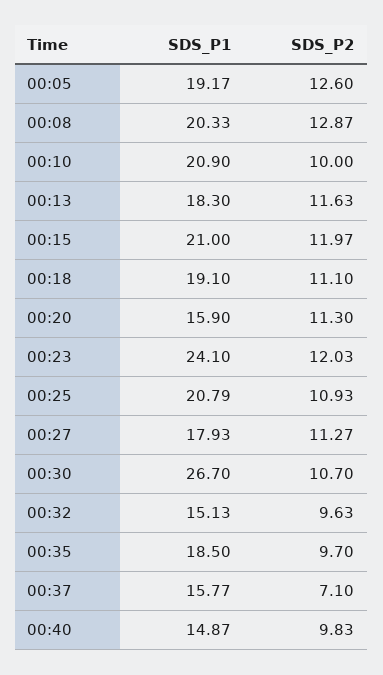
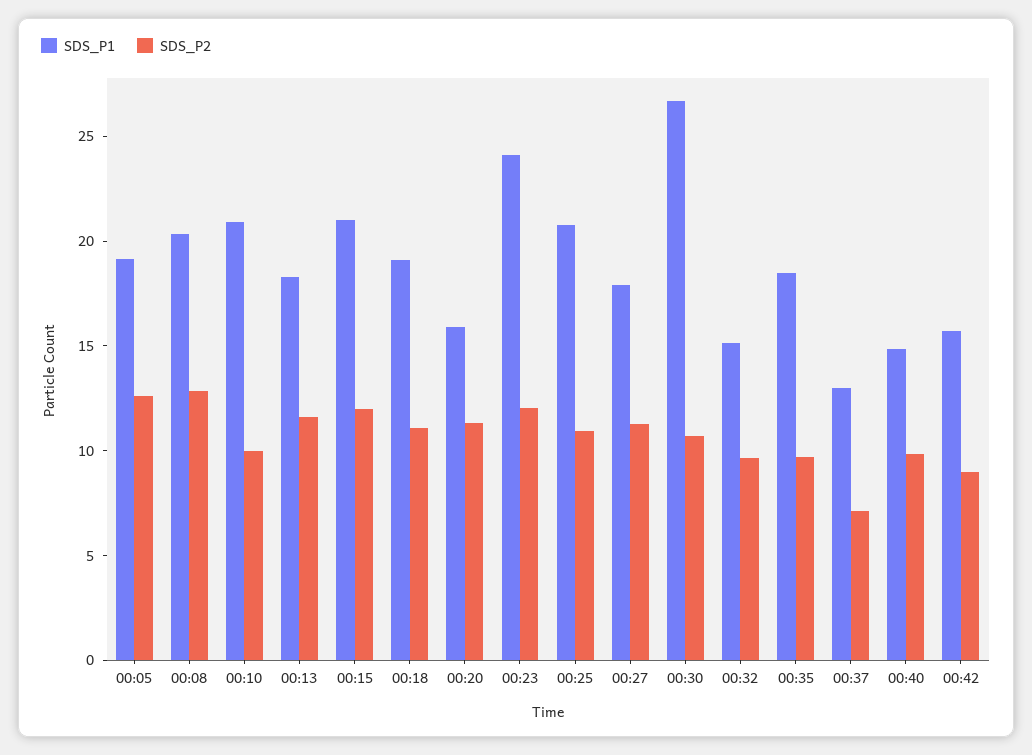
SDS_P1, 00:37: 15.77 -> 13
SDS_P1, 00:42: none -> 16
SDS_P2, 00:42: none -> 9

